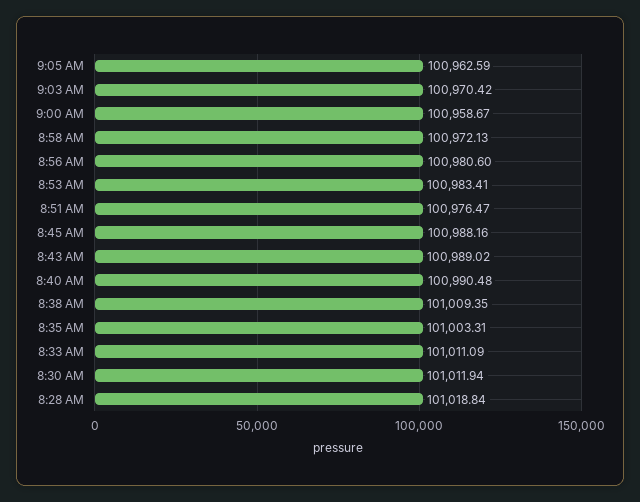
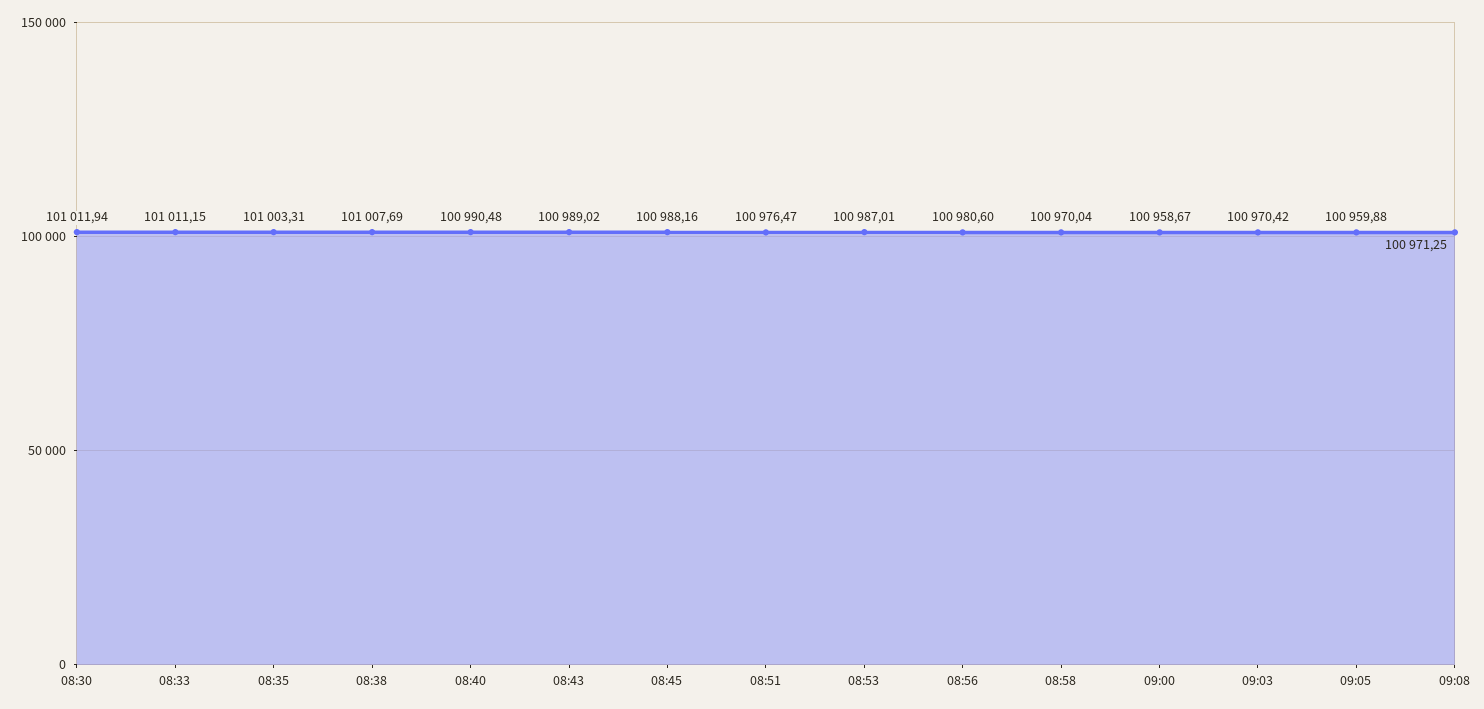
9:05 AM: 100962.59 -> 100959.88
8:58 AM: 100972.13 -> 100970.04
8:53 AM: 100983.41 -> 100987.01
8:38 AM: 101009.35 -> 101007.69
8:33 AM: 101011.09 -> 101011.15
8:28 AM: 101018.84 -> none
09:08: none -> 100971.25

